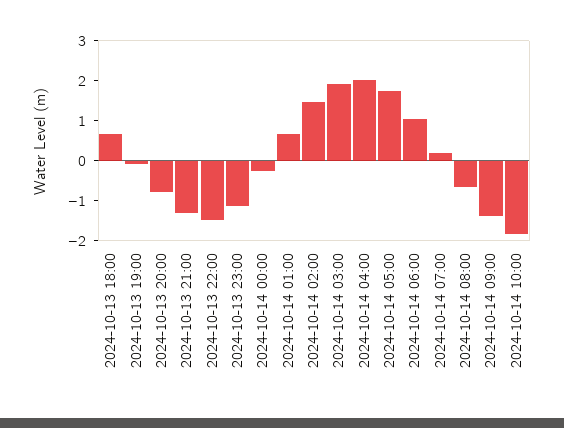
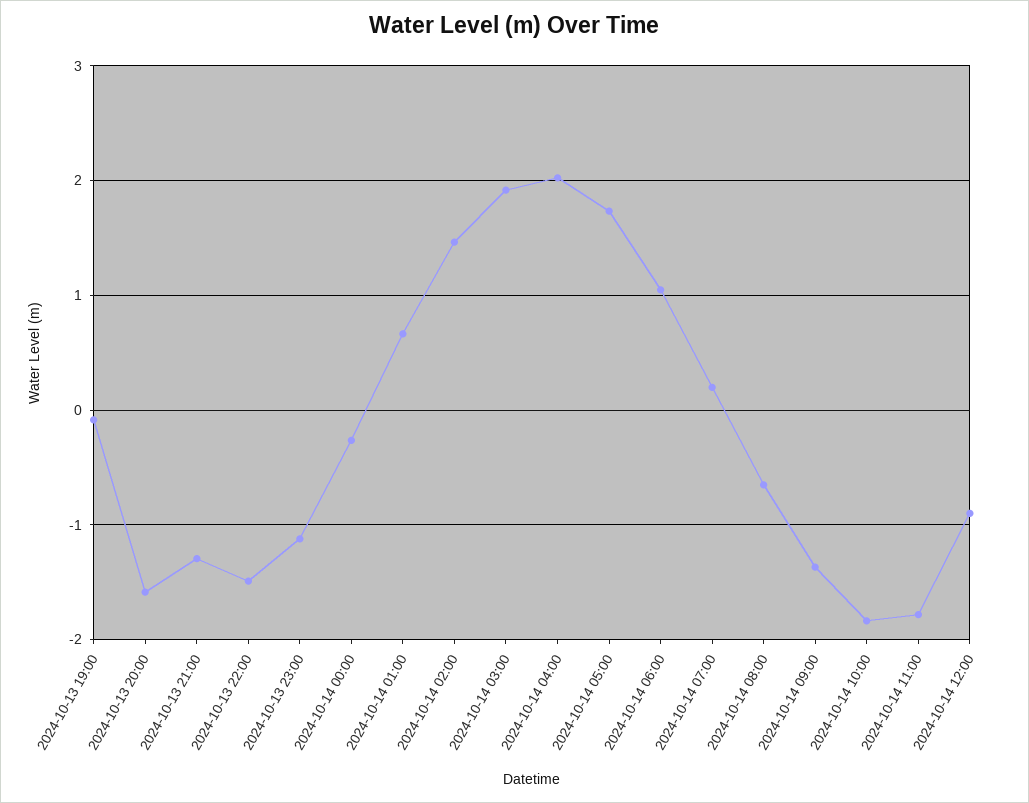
2024-10-13 18:00: 0.6 -> none
2024-10-13 20:00: -0.8 -> -1.6
2024-10-14 11:00: none -> -1.8
2024-10-14 12:00: none -> -0.9

